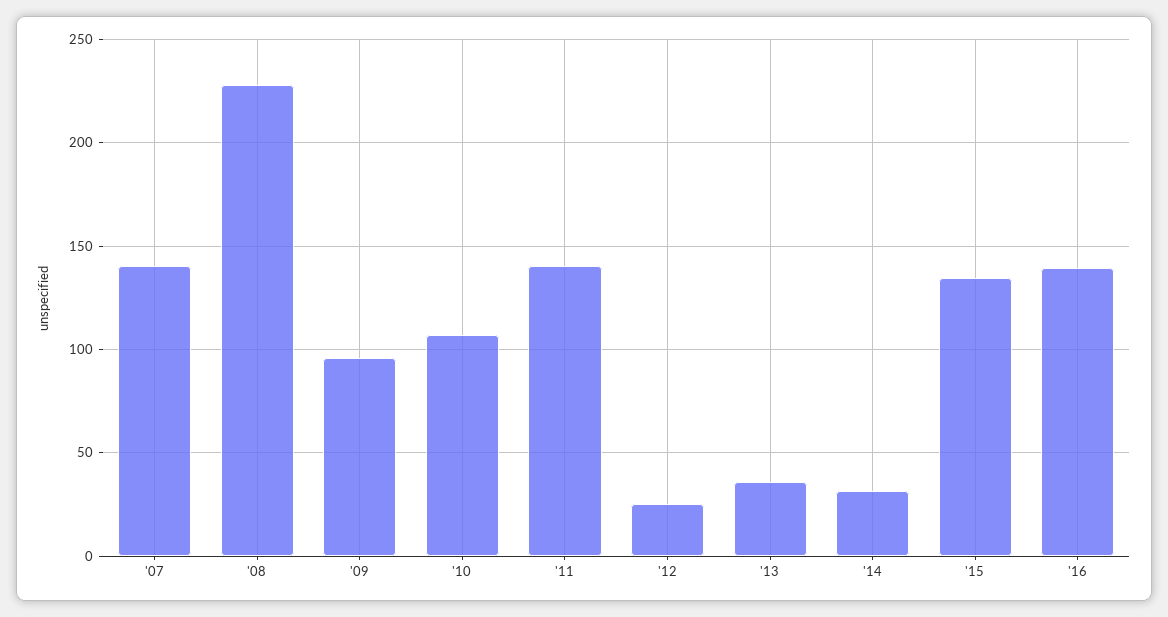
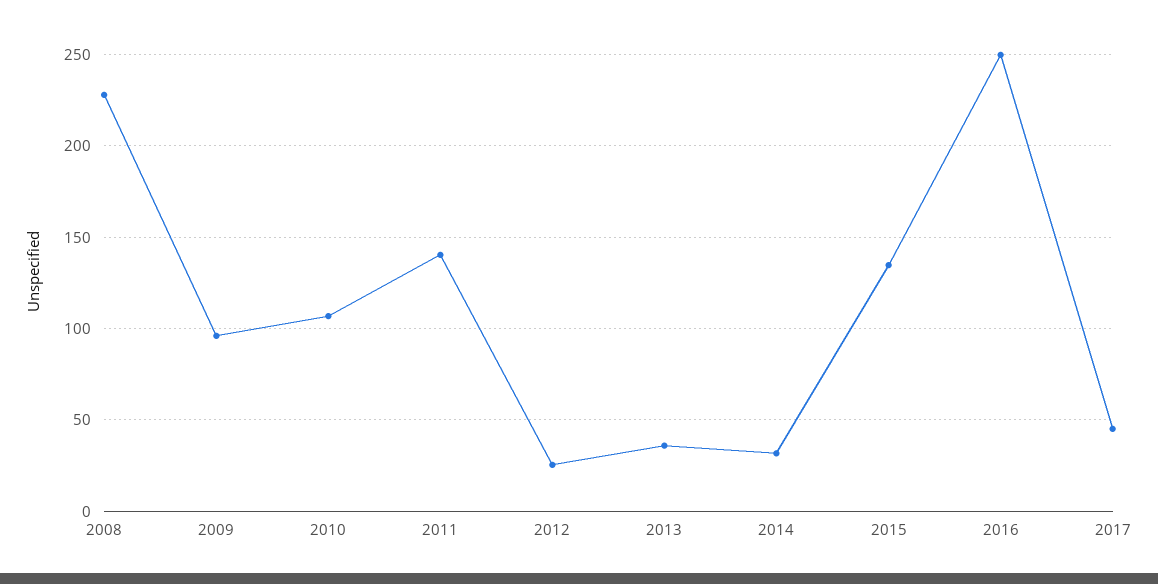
'07: 140 -> none
'16: 140 -> 250
2017: none -> 45

